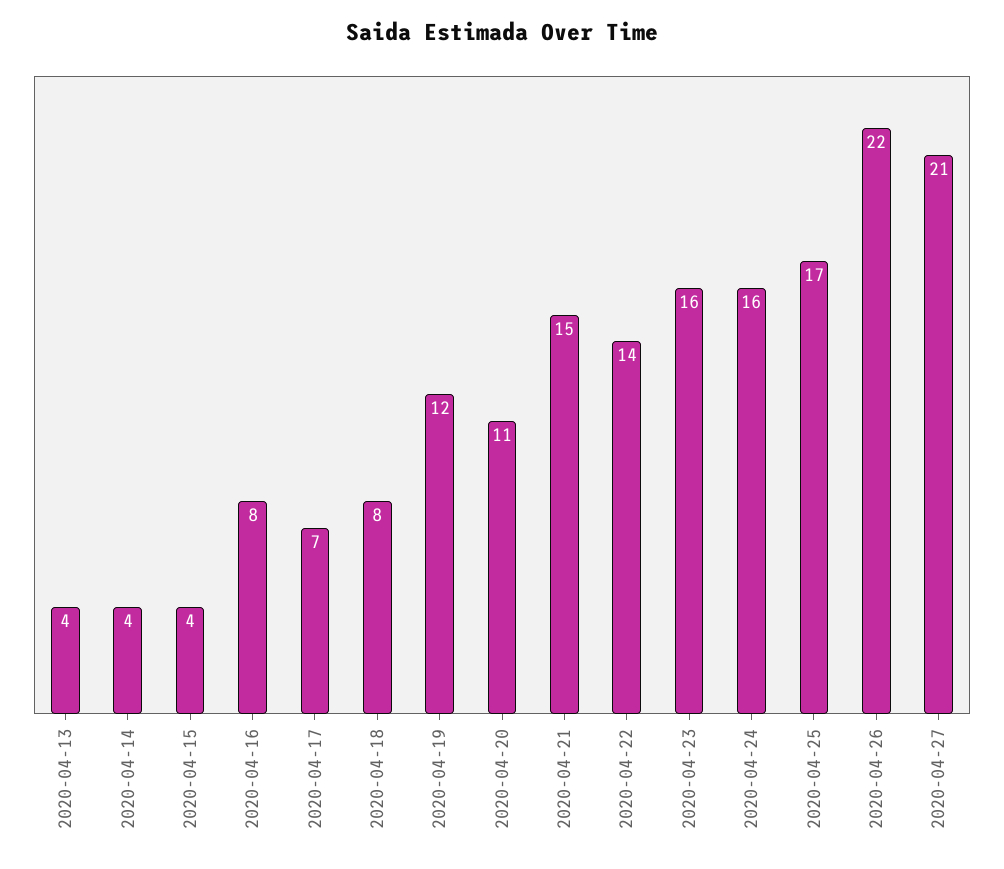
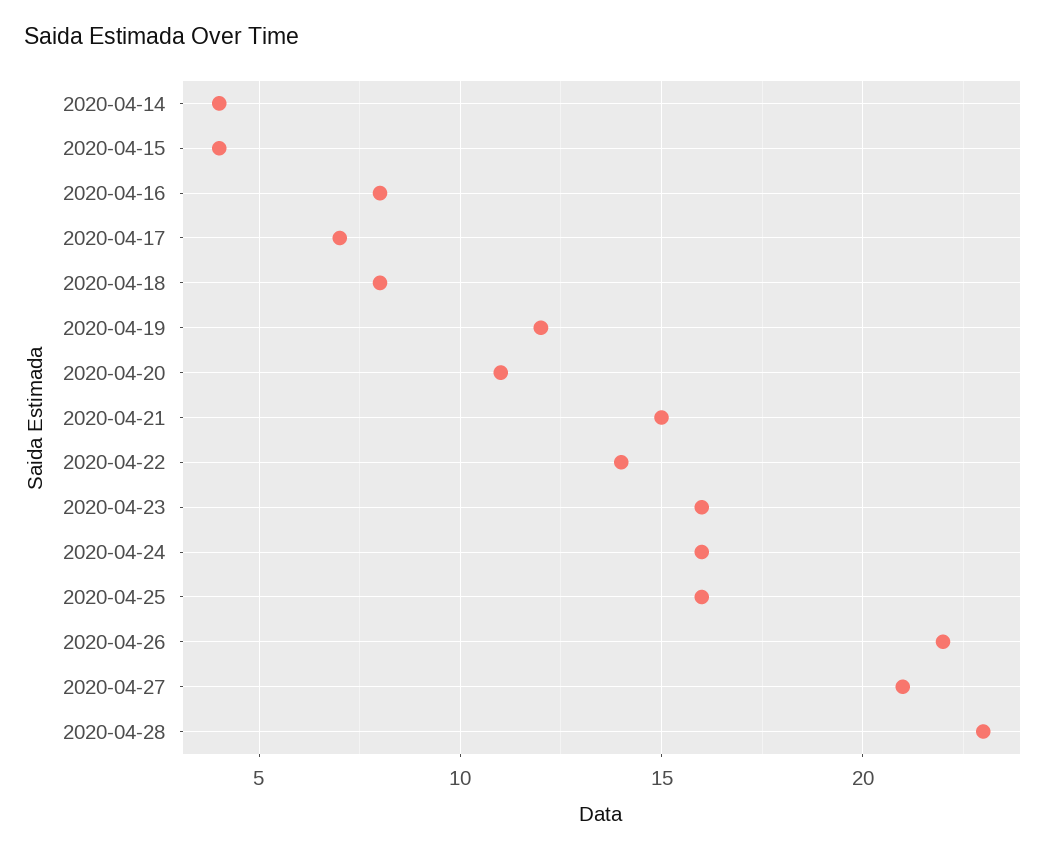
2020-04-13: 4 -> none
2020-04-25: 17 -> 16
2020-04-28: none -> 23

